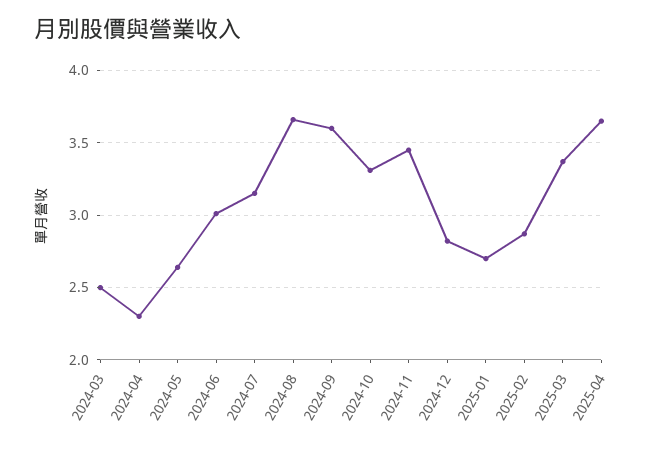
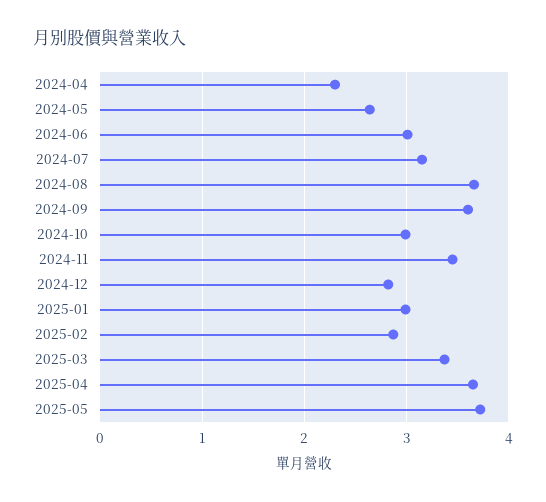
2024-03: 2.5 -> none
2024-10: 3.3 -> 3
2025-01: 2.7 -> 3
2025-05: none -> 3.7

